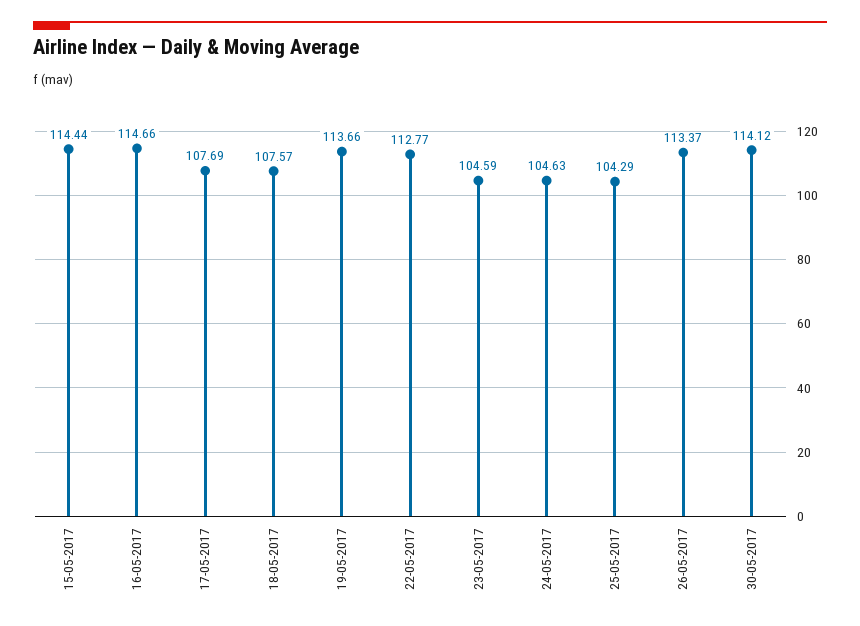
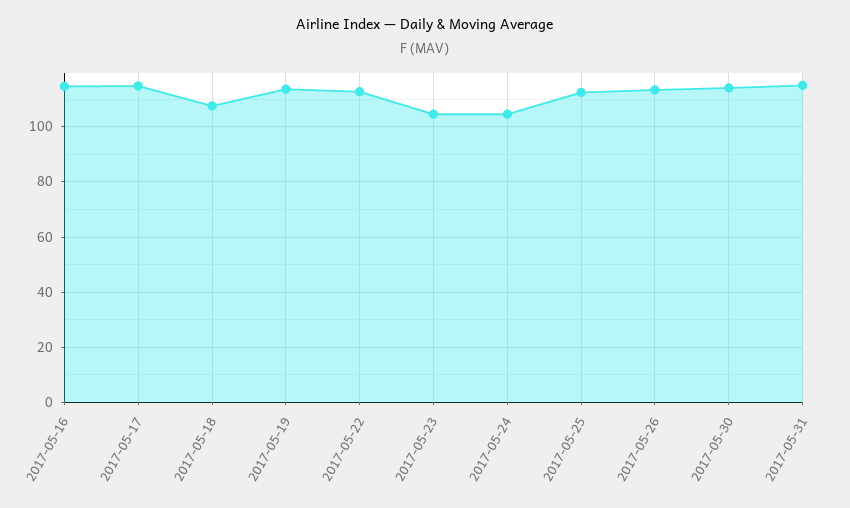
15-05-2017: 114.44 -> none
17-05-2017: 107.69 -> 115
25-05-2017: 104.29 -> 112.5
2017-05-31: none -> 115

